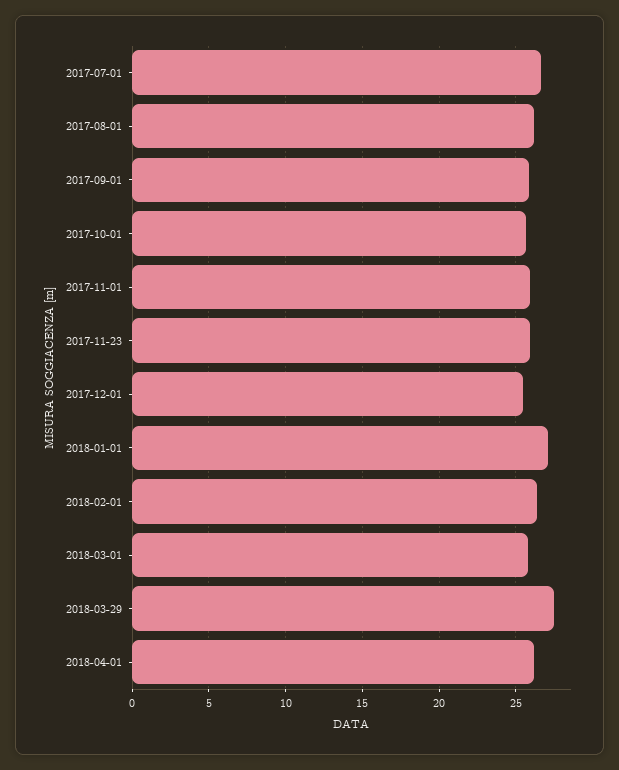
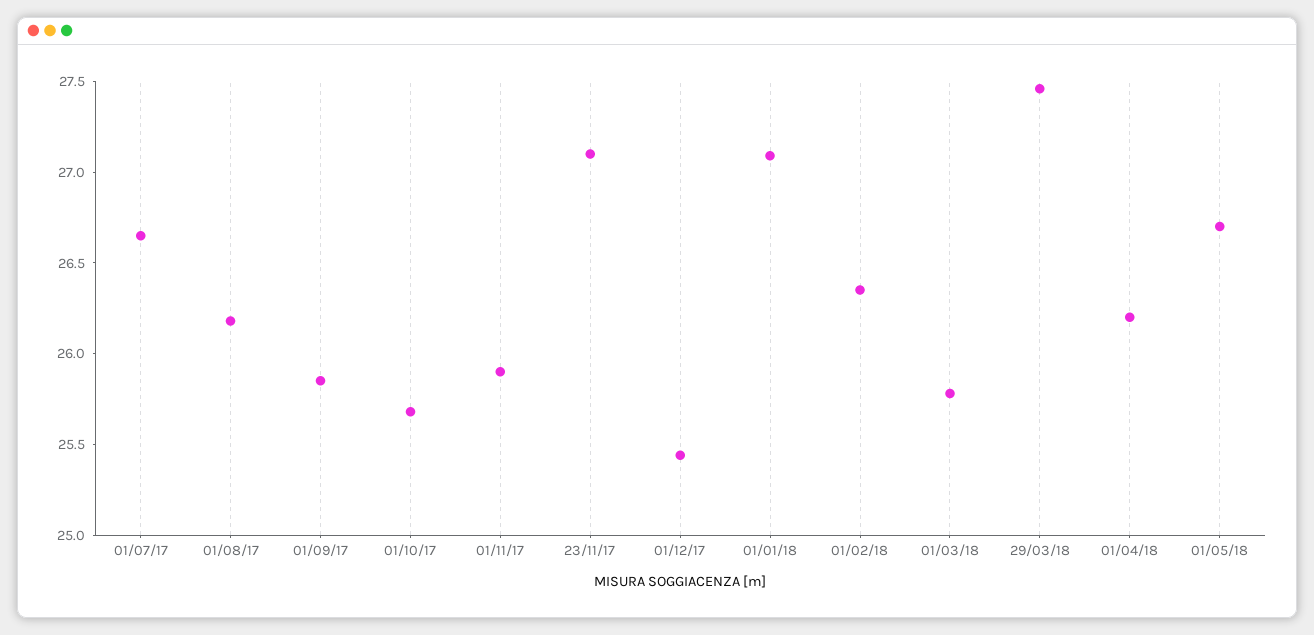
2017-11-23: 26 -> 27.1
01/05/18: none -> 26.7

